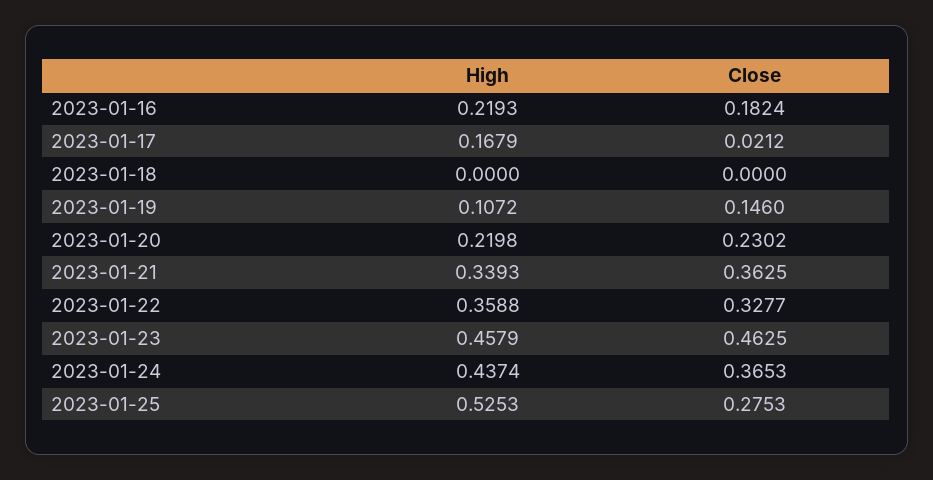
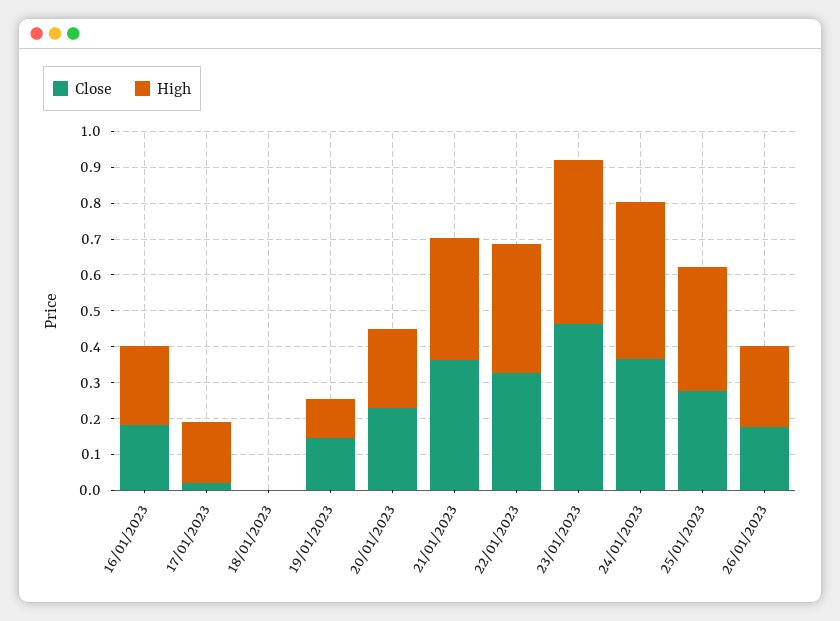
High, 2023-01-25: 0.5253 -> 0.35
Close, 26/01/2023: none -> 0.175
High, 26/01/2023: none -> 0.225

